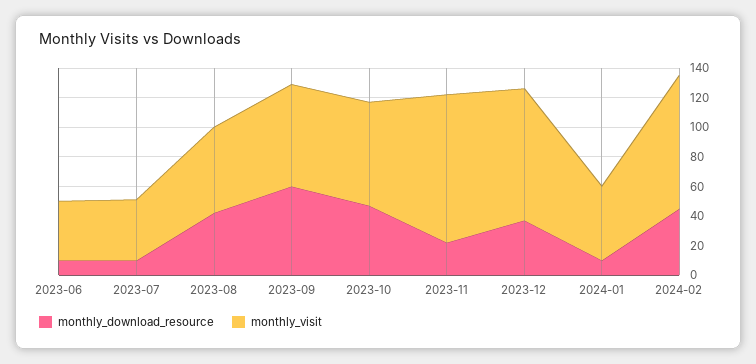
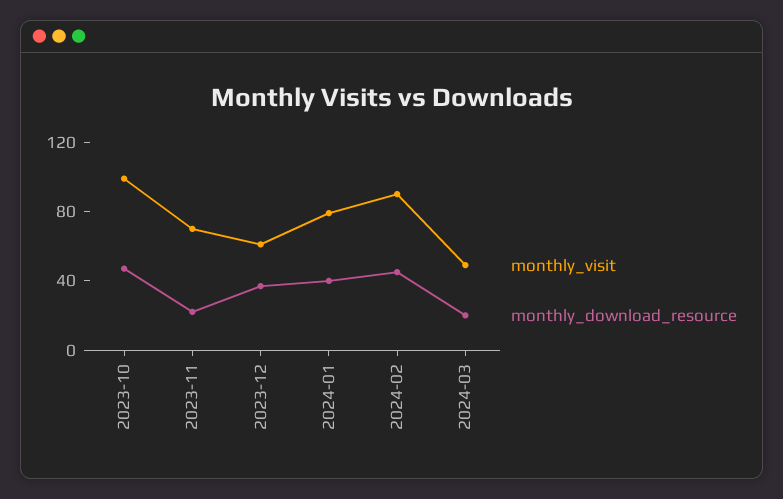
monthly_download_resource, 2023-06: 10 -> none
monthly_visit, 2023-06: 40 -> none
monthly_download_resource, 2023-07: 10 -> none
monthly_visit, 2023-07: 40 -> none
monthly_download_resource, 2023-08: 40 -> none
monthly_visit, 2023-08: 60 -> none
monthly_download_resource, 2023-09: 60 -> none
monthly_visit, 2023-09: 70 -> none
monthly_visit, 2023-10: 70 -> 100
monthly_visit, 2023-11: 100 -> 70
monthly_visit, 2023-12: 90 -> 60
monthly_download_resource, 2024-01: 10 -> 40
monthly_visit, 2024-01: 50 -> 80
monthly_visit, 2024-03: none -> 50
monthly_download_resource, 2024-03: none -> 20

